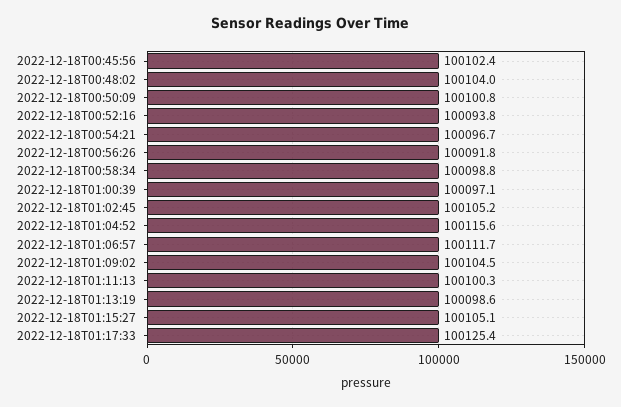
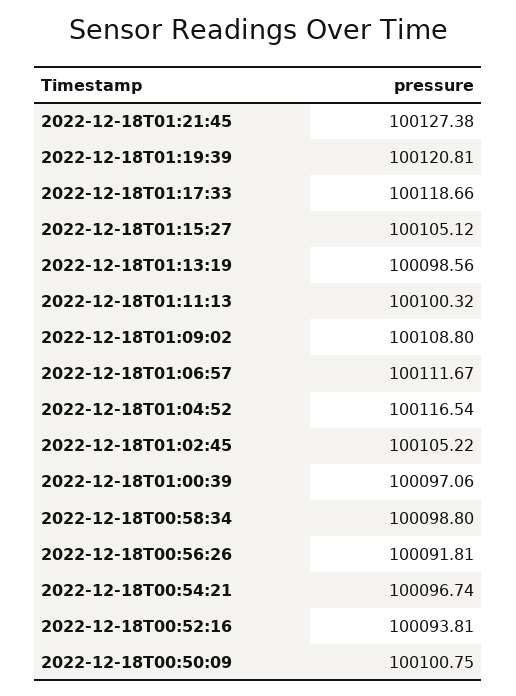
2022-12-18T00:45:56: 100102.4 -> none
2022-12-18T00:48:02: 100104 -> none
2022-12-18T01:04:52: 100115.6 -> 100116.54
2022-12-18T01:09:02: 100104.5 -> 100108.8
2022-12-18T01:17:33: 100125.4 -> 100118.66
2022-12-18T01:21:45: none -> 100127.38
2022-12-18T01:19:39: none -> 100120.81

